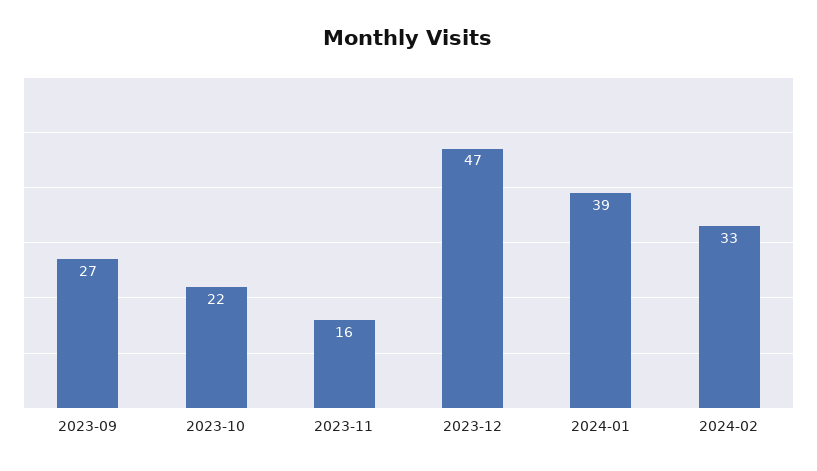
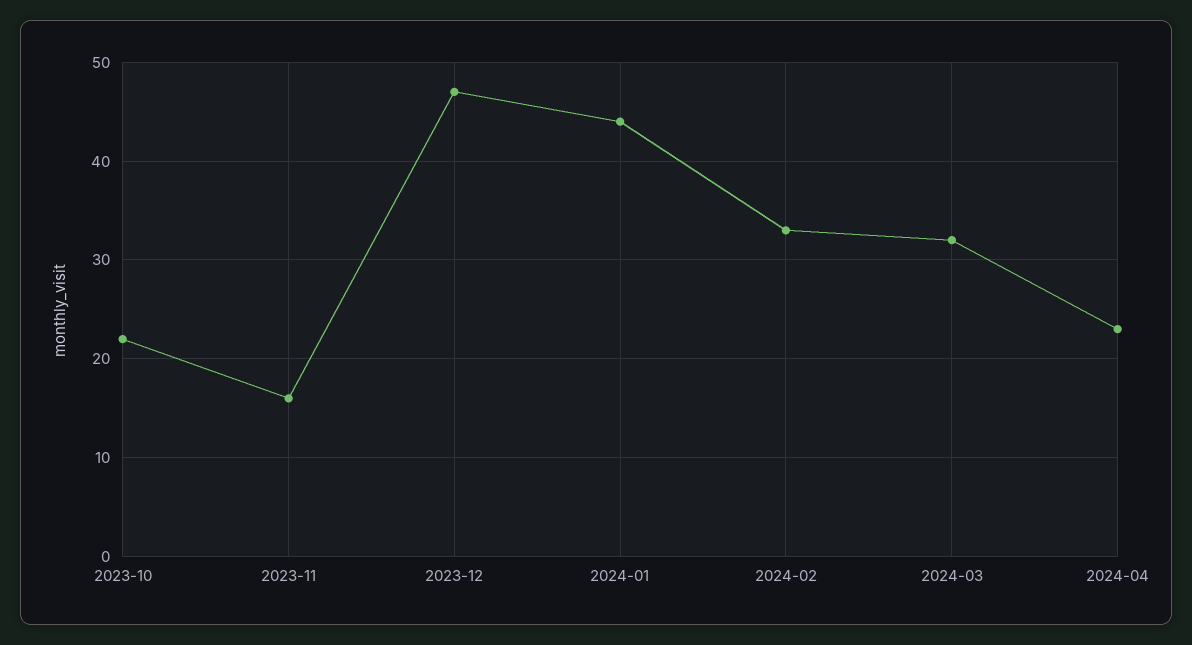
2023-09: 27 -> none
2024-01: 39 -> 44
2024-03: none -> 32
2024-04: none -> 23

